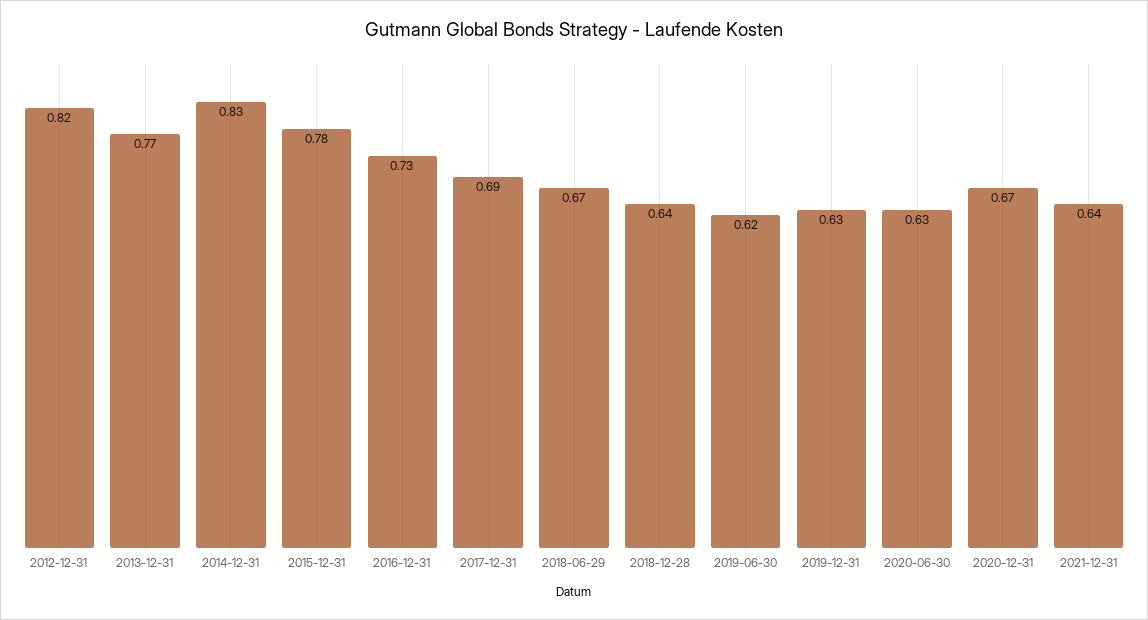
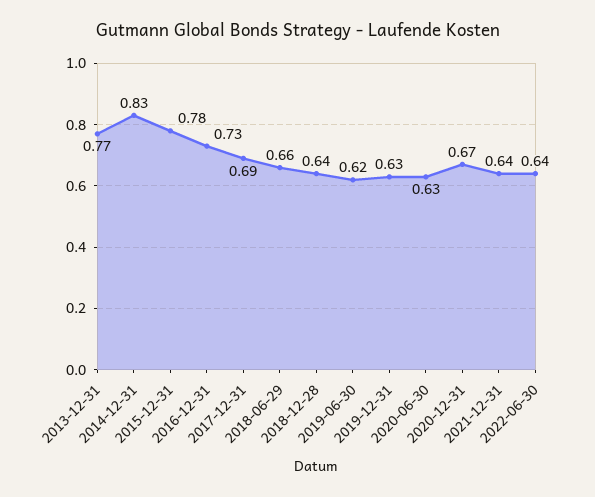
2012-12-31: 0.82 -> none
2018-06-29: 0.67 -> 0.66
2022-06-30: none -> 0.64

